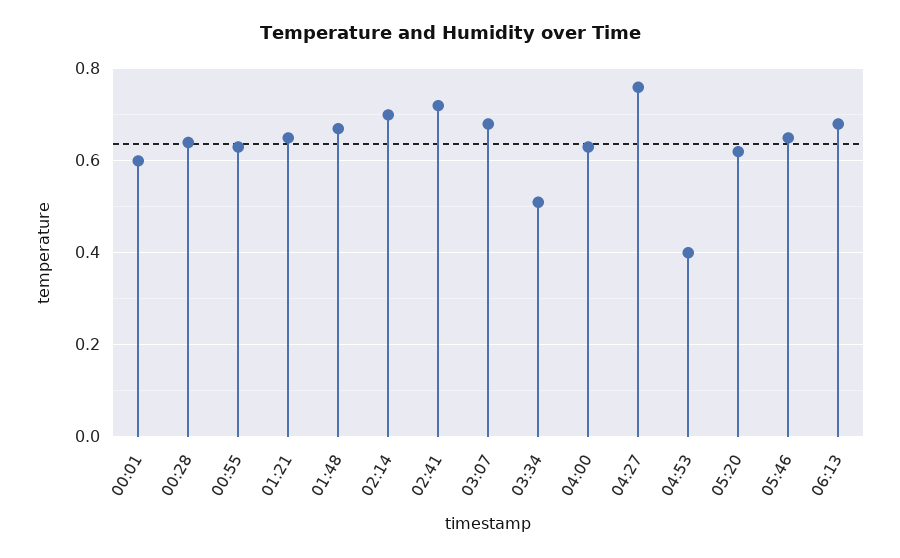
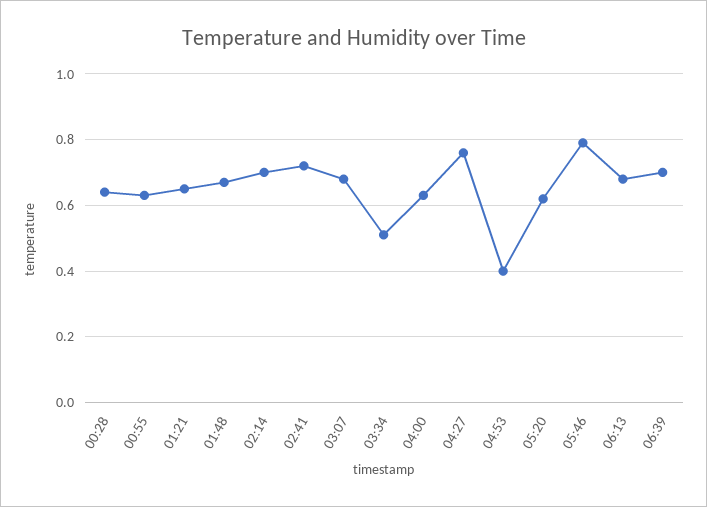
00:01: 0.6 -> none
05:46: 0.65 -> 0.8
06:39: none -> 0.7

